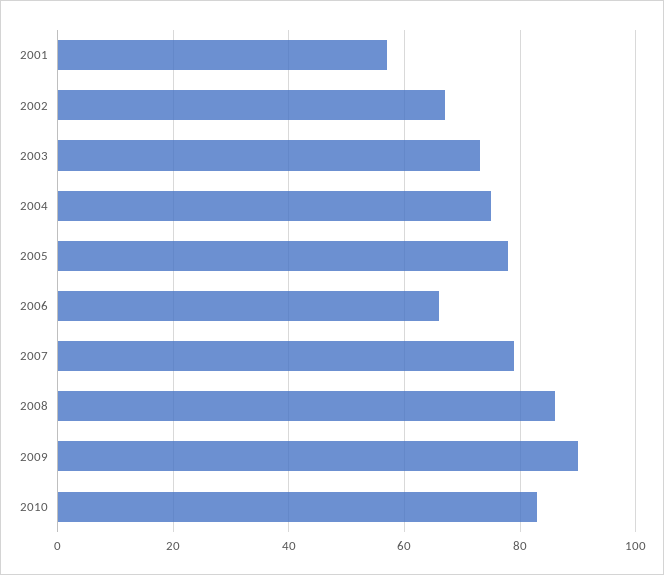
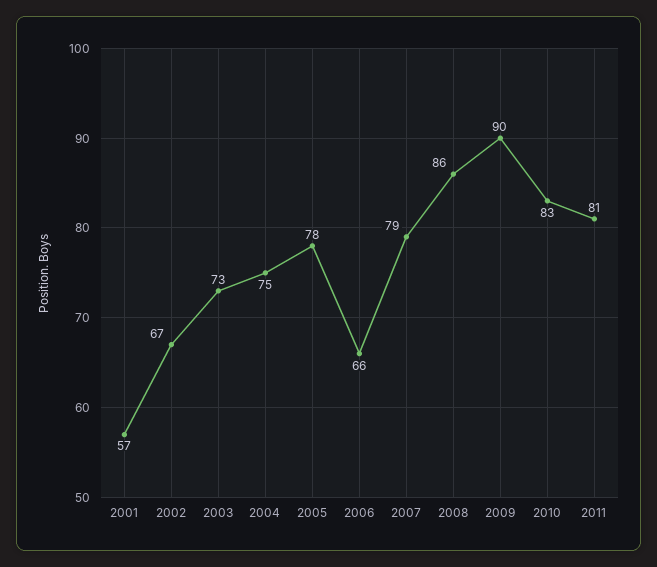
2011: none -> 81

